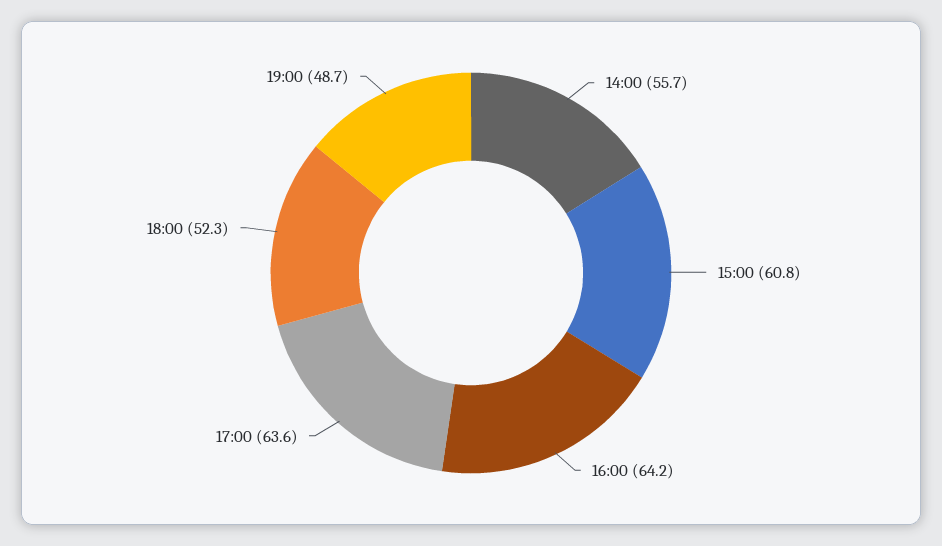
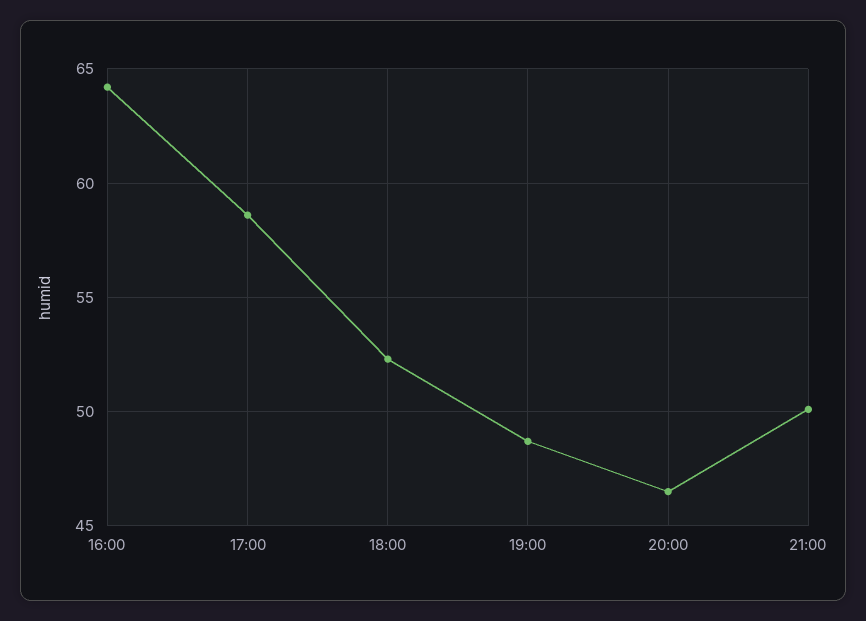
14:00: 55.7 -> none
15:00: 60.8 -> none
17:00: 63.6 -> 58.5
20:00: none -> 46.5
21:00: none -> 50

